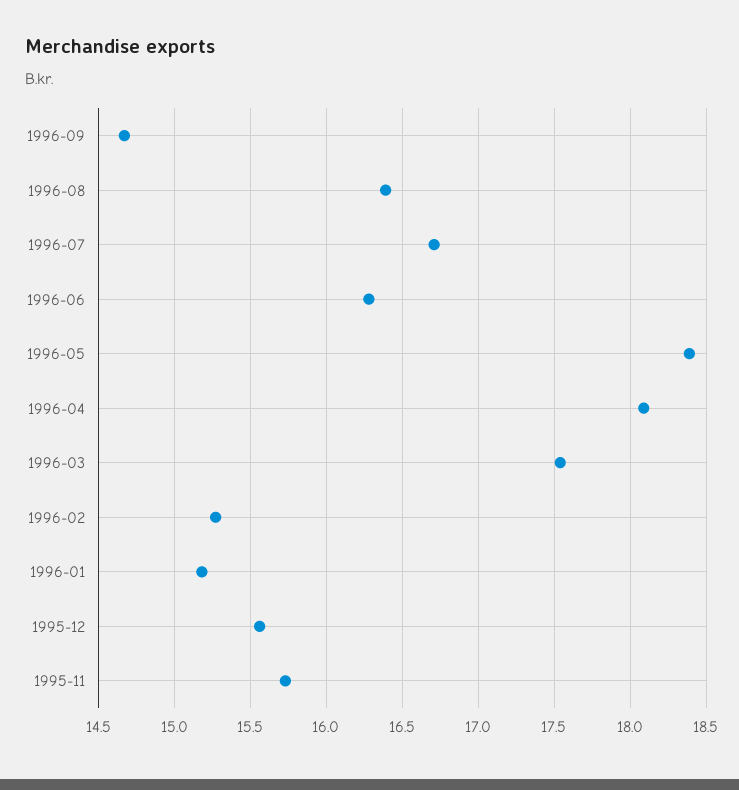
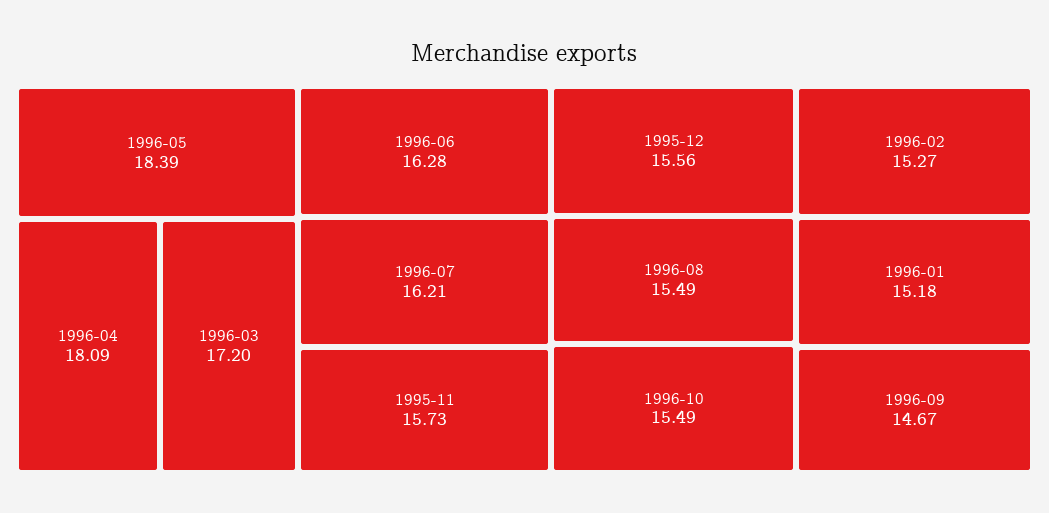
1996-08: 16.4 -> 15.49
1996-07: 16.7 -> 16.21
1996-03: 17.55 -> 17.2
1996-10: none -> 15.49

